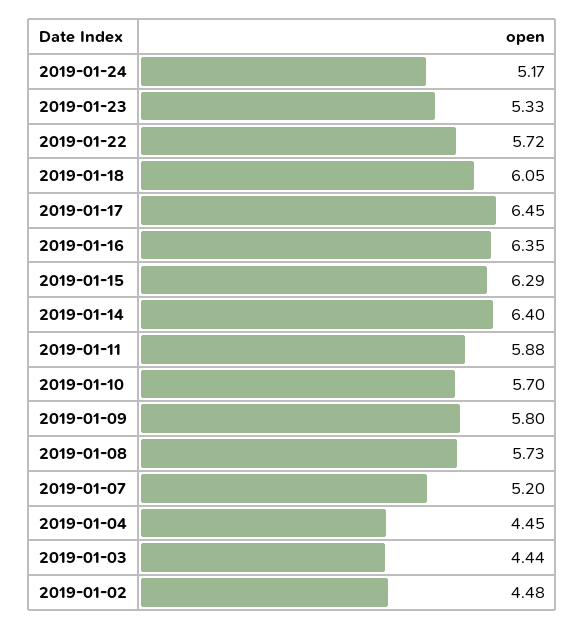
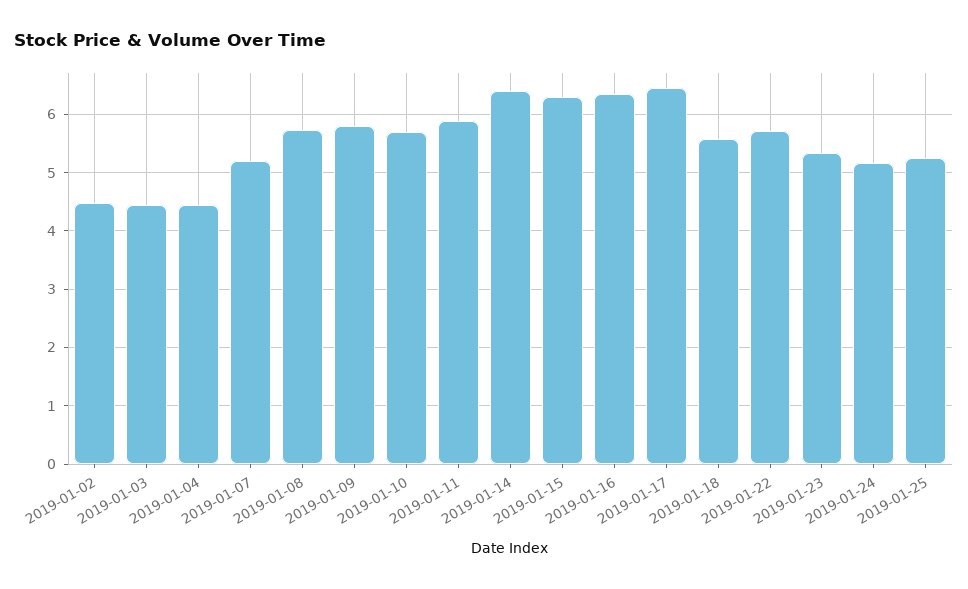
2019-01-18: 6.05 -> 5.6
2019-01-25: none -> 5.2

